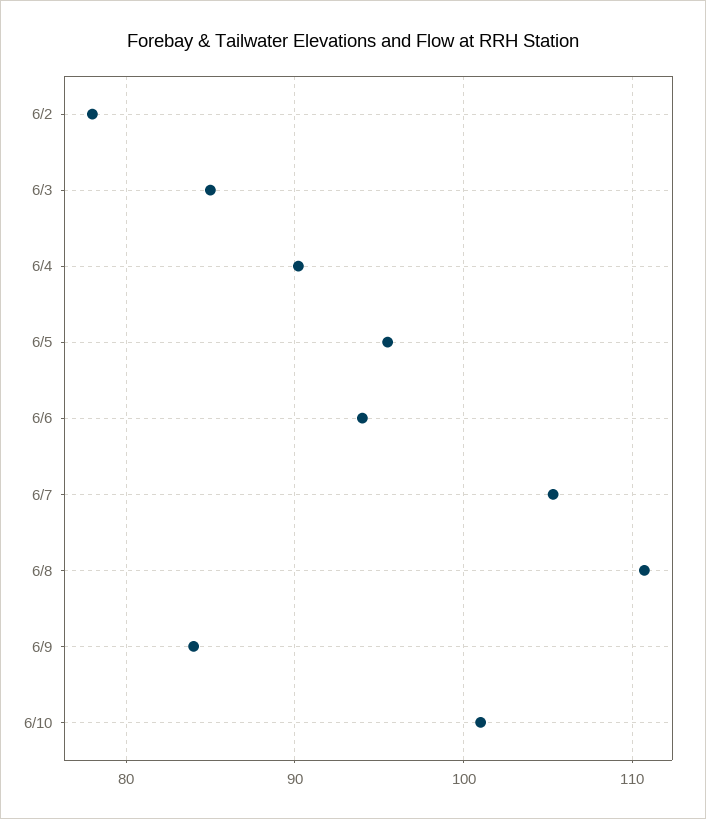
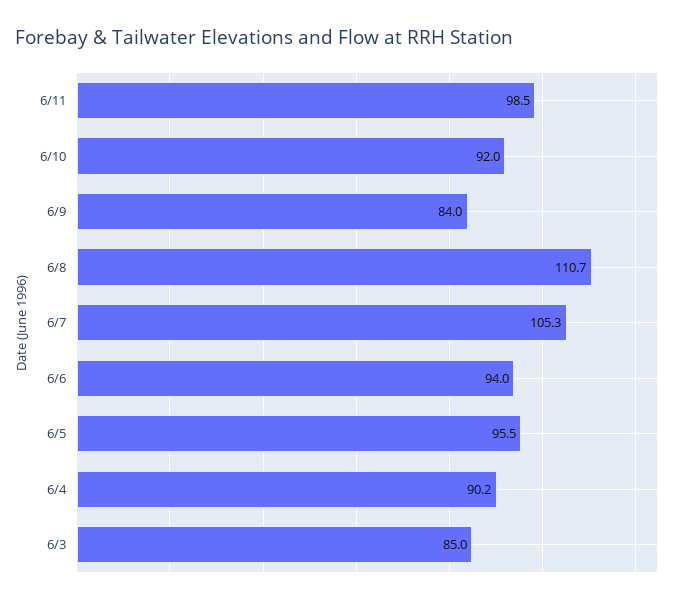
6/2: 78 -> none
6/10: 101 -> 92
6/11: none -> 98.5

